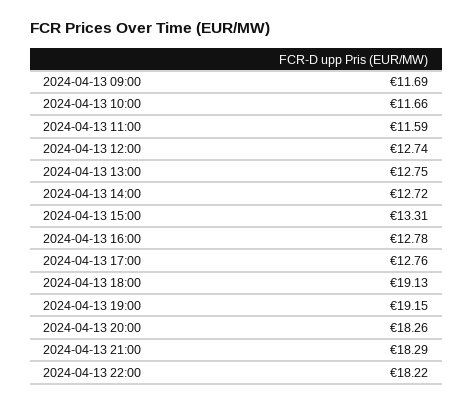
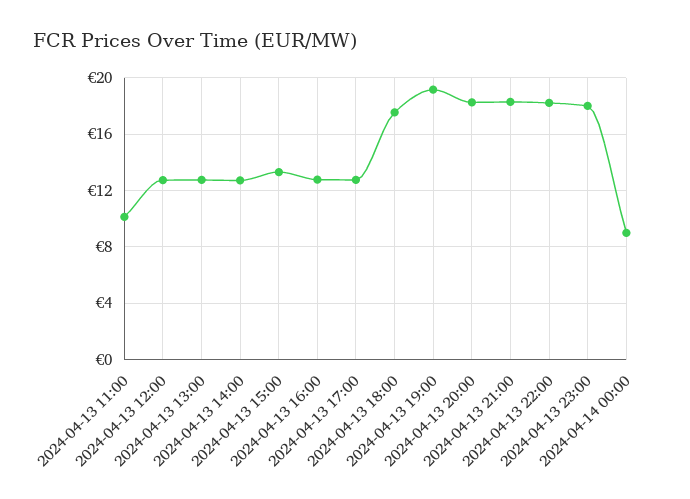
2024-04-13 09:00: 11.69 -> none
2024-04-13 10:00: 11.66 -> none
2024-04-13 11:00: 11.59 -> 10
2024-04-13 18:00: 19.13 -> 17.5
2024-04-13 23:00: none -> 18
2024-04-14 00:00: none -> 9

